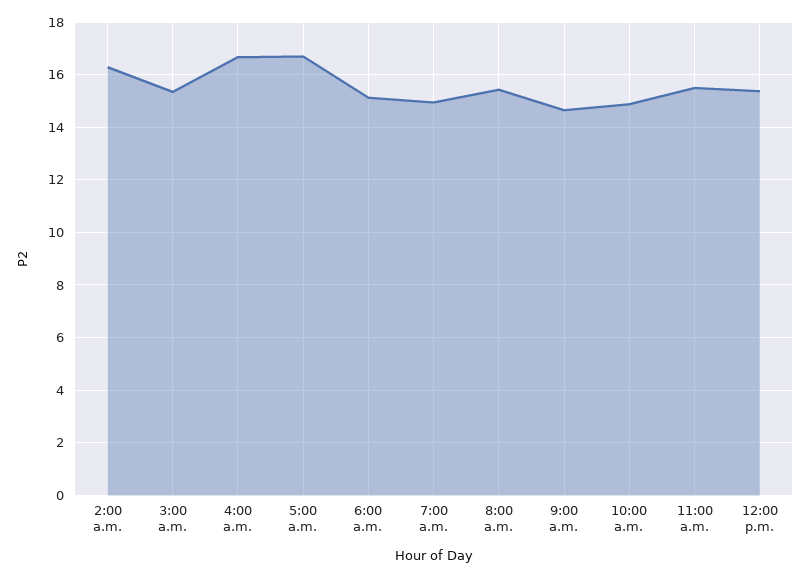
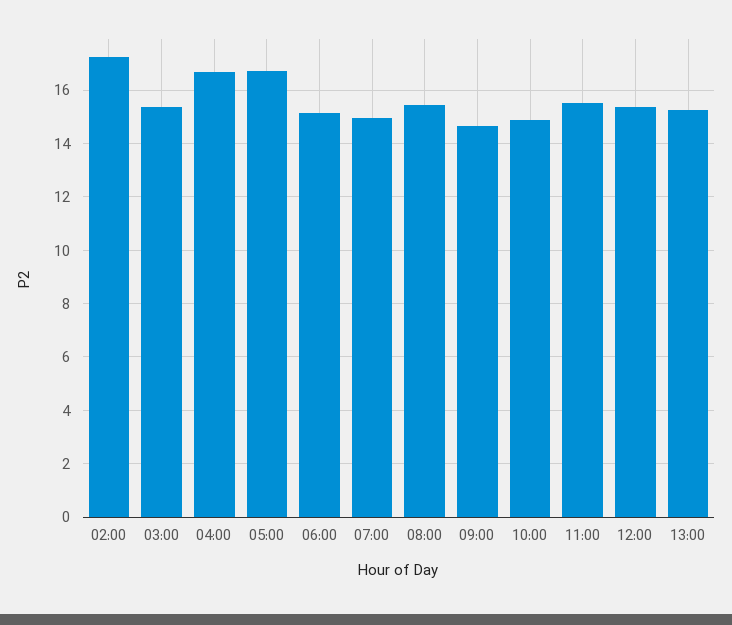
2:00 a.m.: 16.25 -> 17.25
13:00: none -> 15.25

